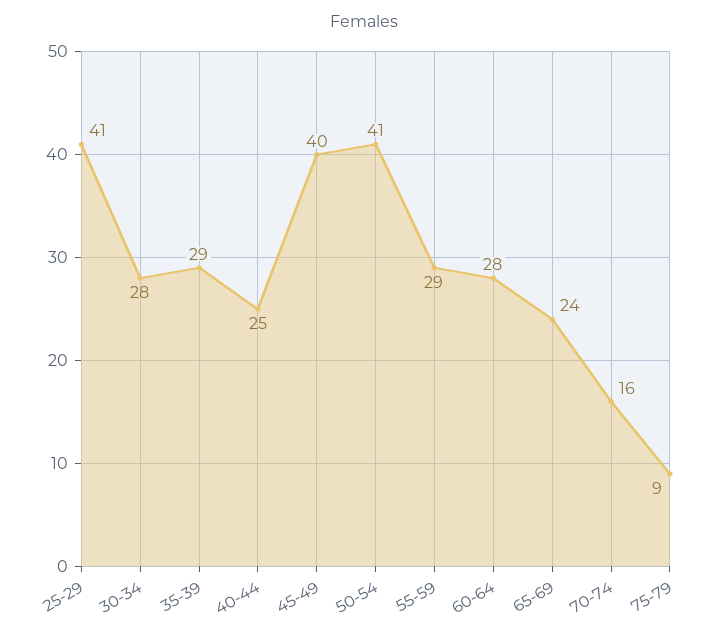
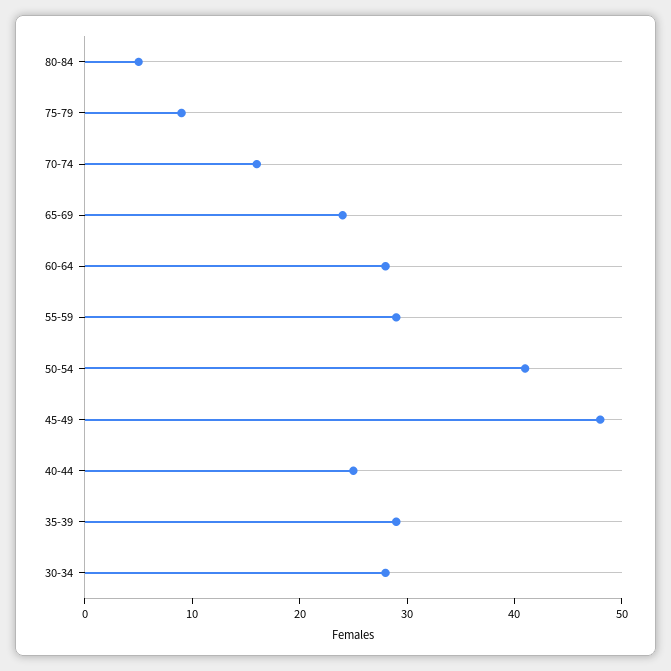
25-29: 41 -> none
45-49: 40 -> 48
80-84: none -> 5

